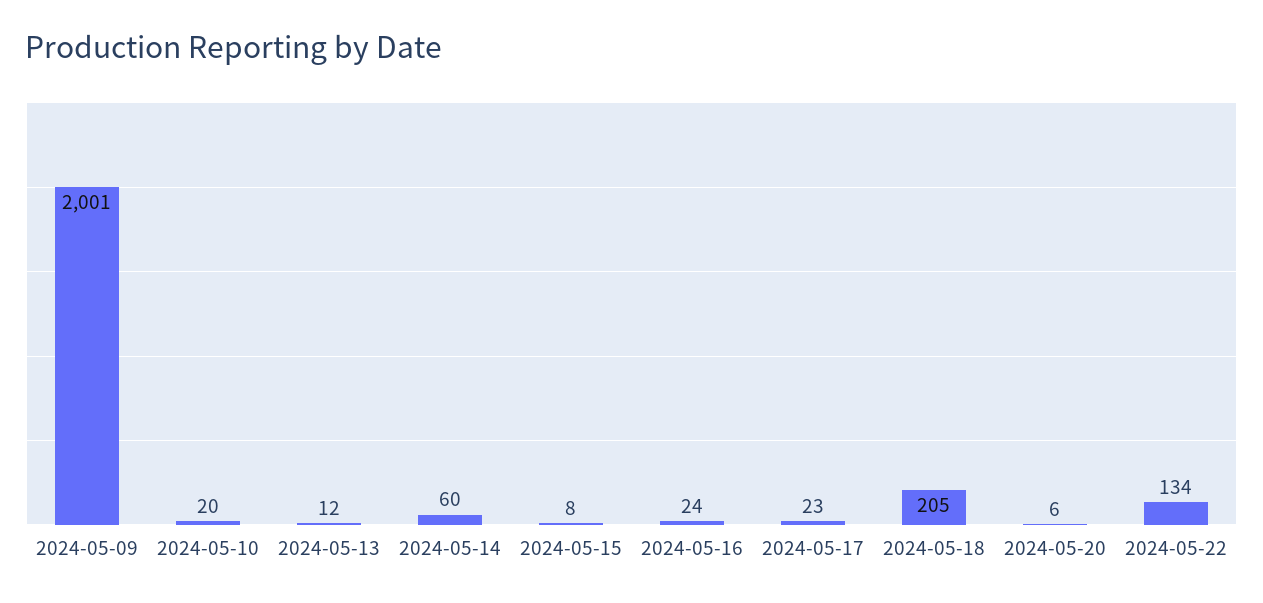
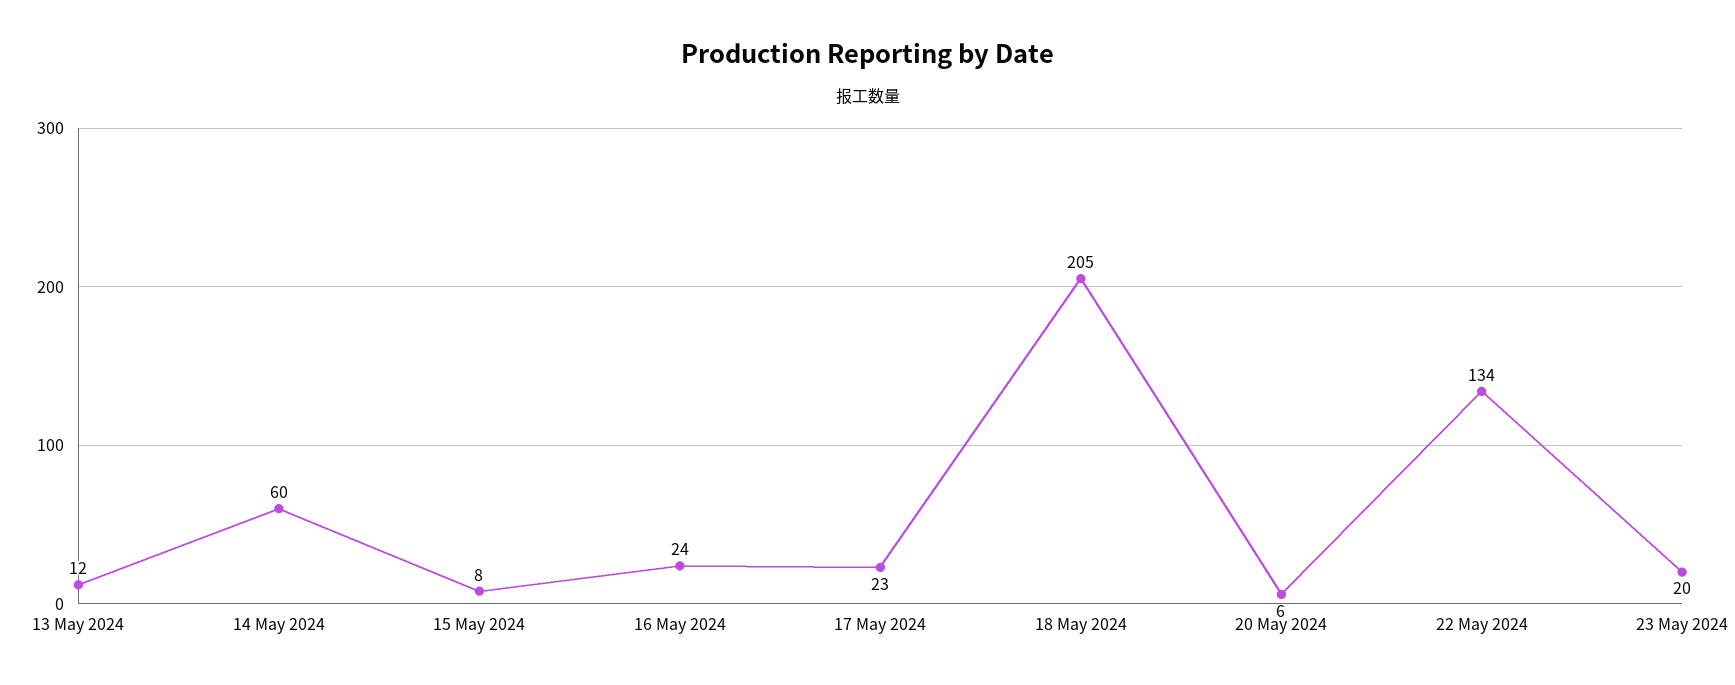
2024-05-09: 2001 -> none
2024-05-10: 20 -> none
23 May 2024: none -> 20

